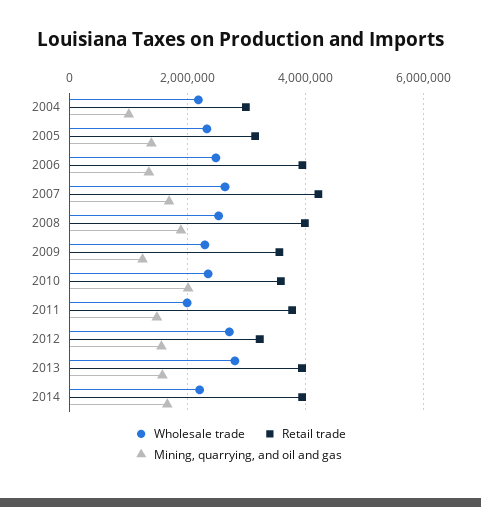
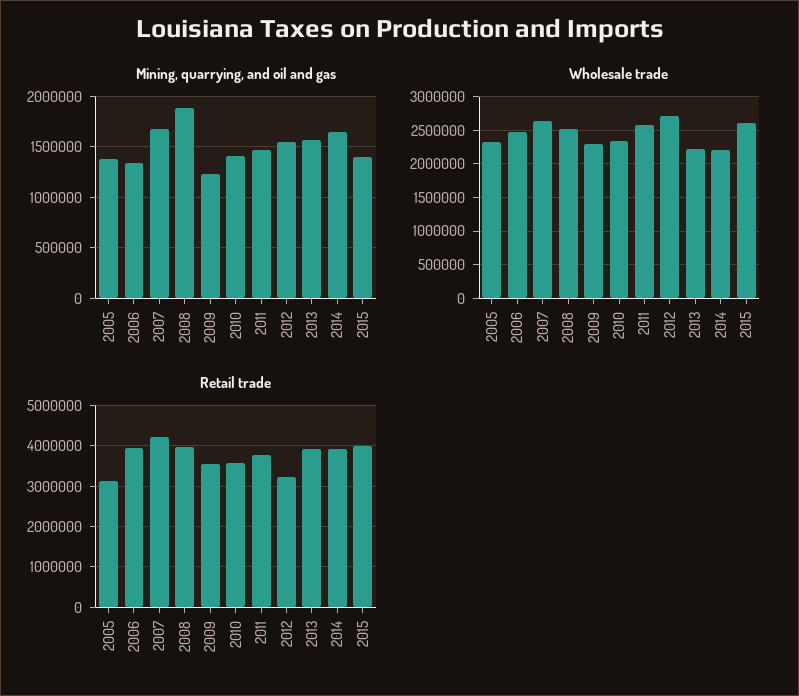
Wholesale trade, 2004: 2200000 -> none
Retail trade, 2004: 3000000 -> none
Mining, quarrying, and oil and gas, 2004: 1000000 -> none
Mining, quarrying, and oil and gas, 2010: 2000000 -> 1400000
Wholesale trade, 2011: 2000000 -> 2600000
Wholesale trade, 2013: 2800000 -> 2200000
Mining, quarrying, and oil and gas, 2015: none -> 1400000
Wholesale trade, 2015: none -> 2600000
Retail trade, 2015: none -> 4000000

